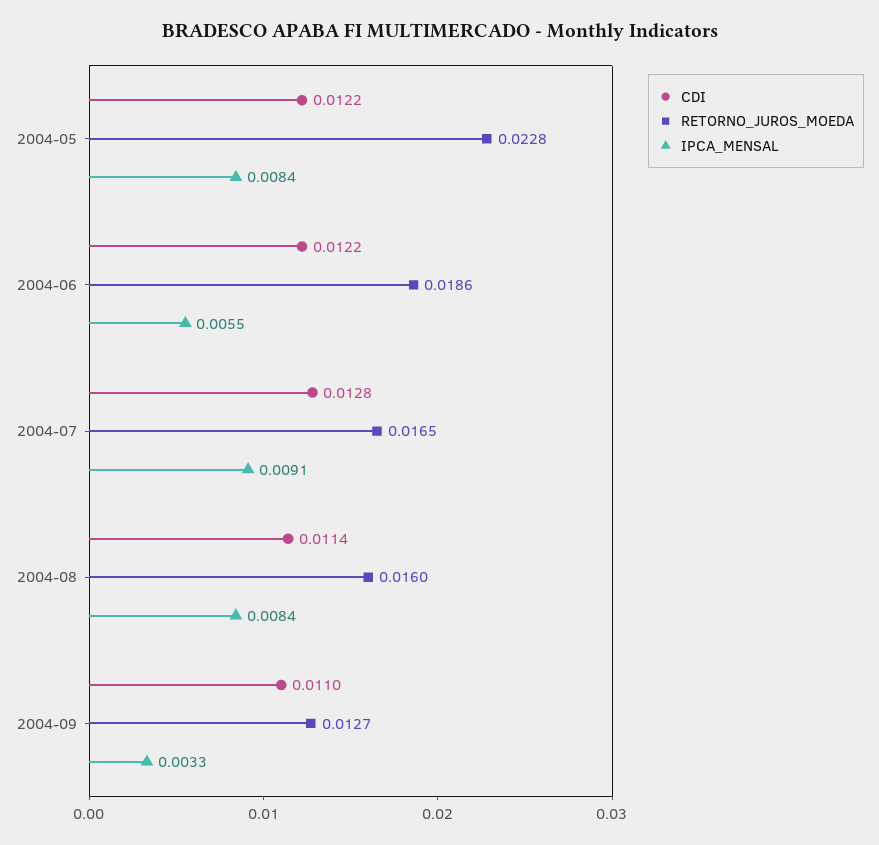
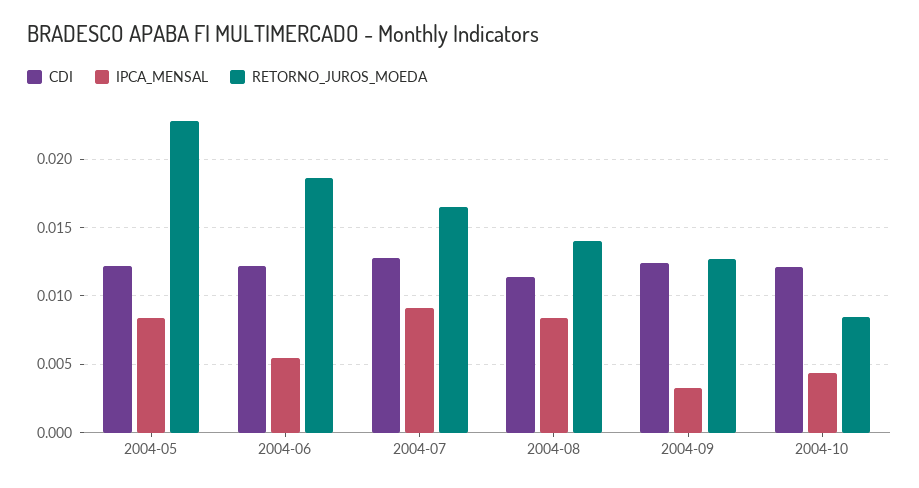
RETORNO_JUROS_MOEDA, 2004-08: 0.016 -> 0.014
CDI, 2004-09: 0.011 -> 0.0125
CDI, 2004-10: none -> 0.012
IPCA_MENSAL, 2004-10: none -> 0.0045
RETORNO_JUROS_MOEDA, 2004-10: none -> 0.0085

